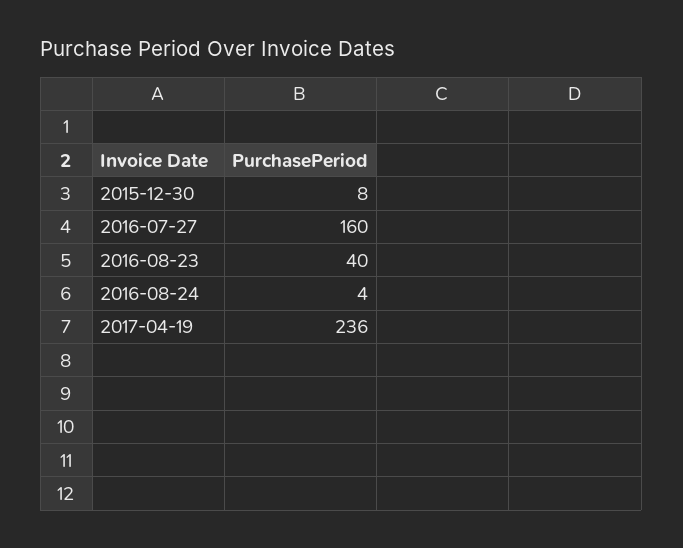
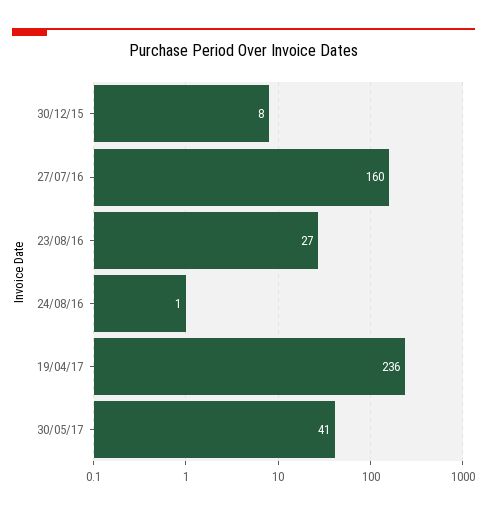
2016-08-23: 40 -> 27
2016-08-24: 4 -> 1
30/05/17: none -> 41

